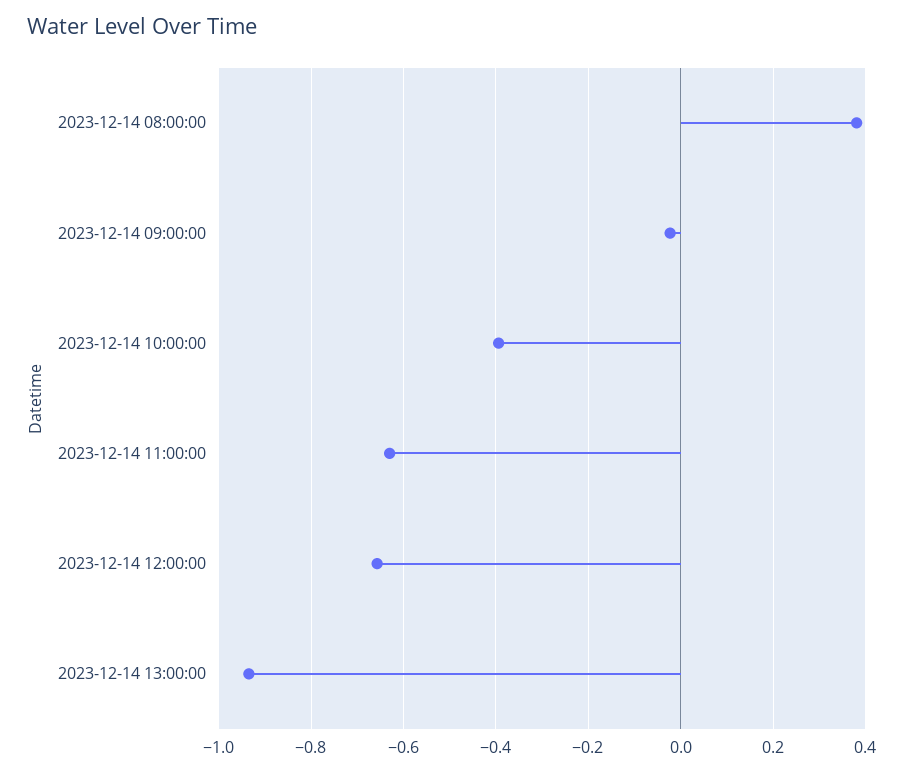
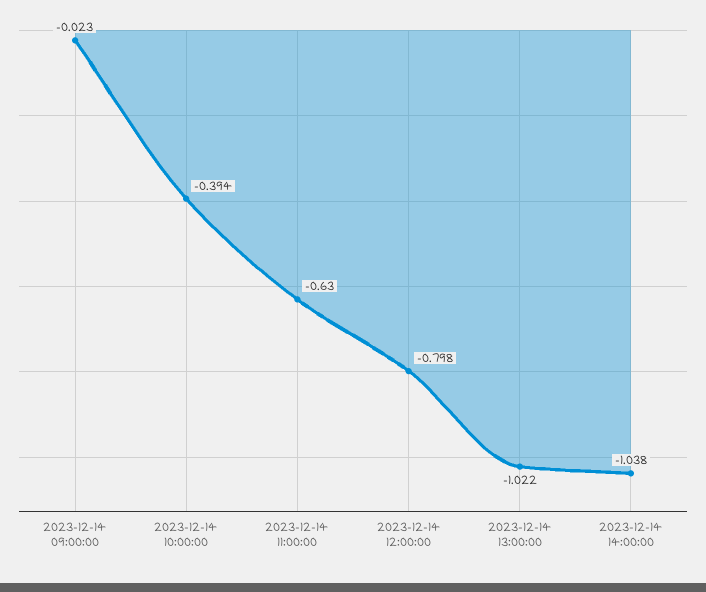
2023-12-14 08:00:00: 0.38 -> none
2023-12-14 12:00:00: -0.66 -> -0.798
2023-12-14 13:00:00: -0.94 -> -1.022
2023-12-14 14:00:00: none -> -1.038

